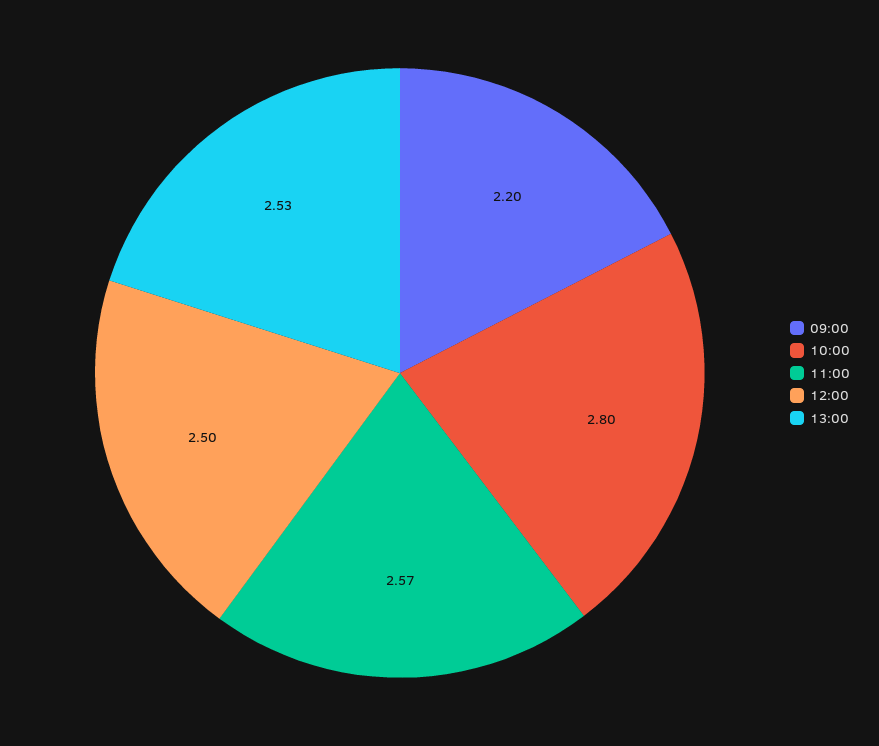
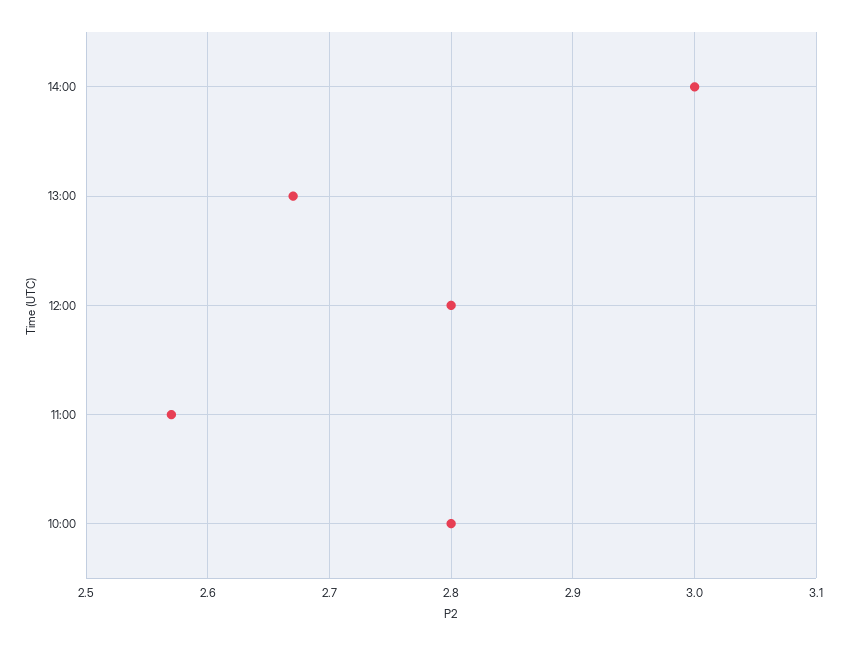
09:00: 2.2 -> none
12:00: 2.5 -> 2.8
13:00: 2.53 -> 2.67
14:00: none -> 3

